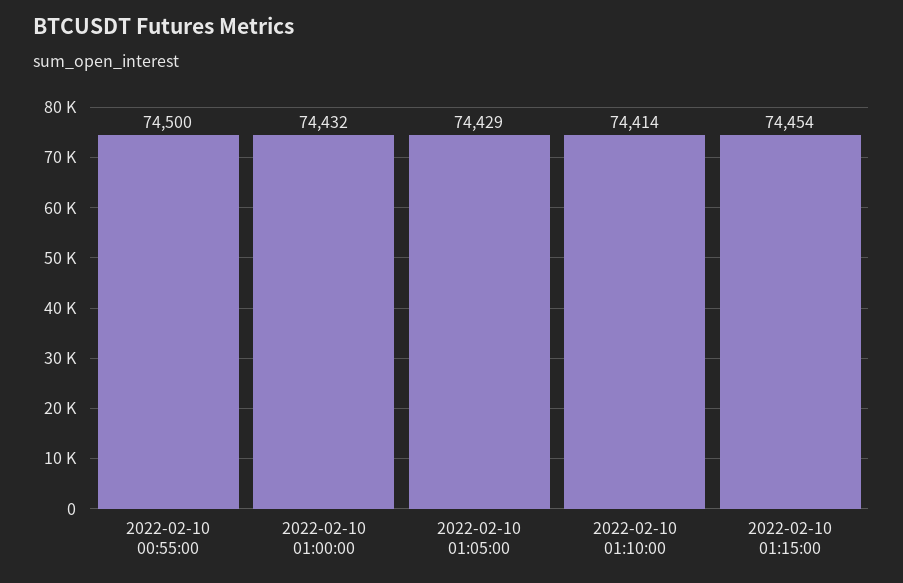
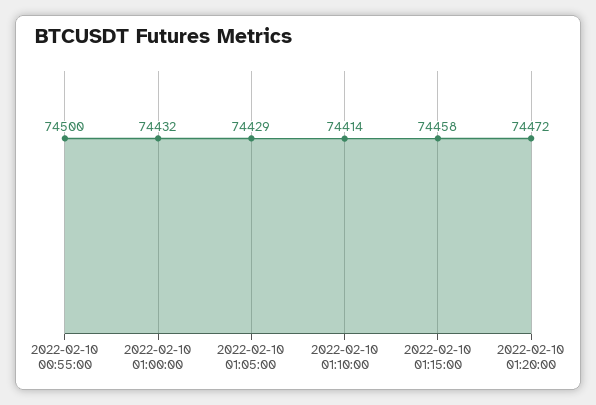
2022-02-10 01:15:00: 74454 -> 74458
2022-02-10 01:20:00: none -> 74472

